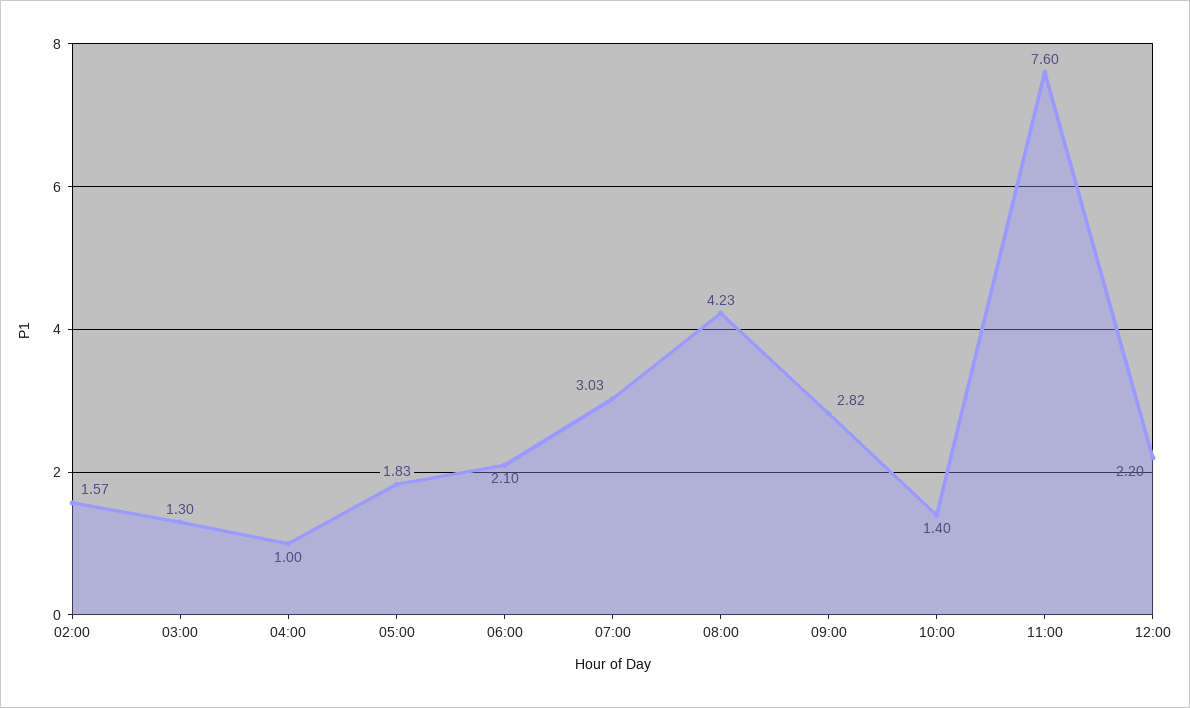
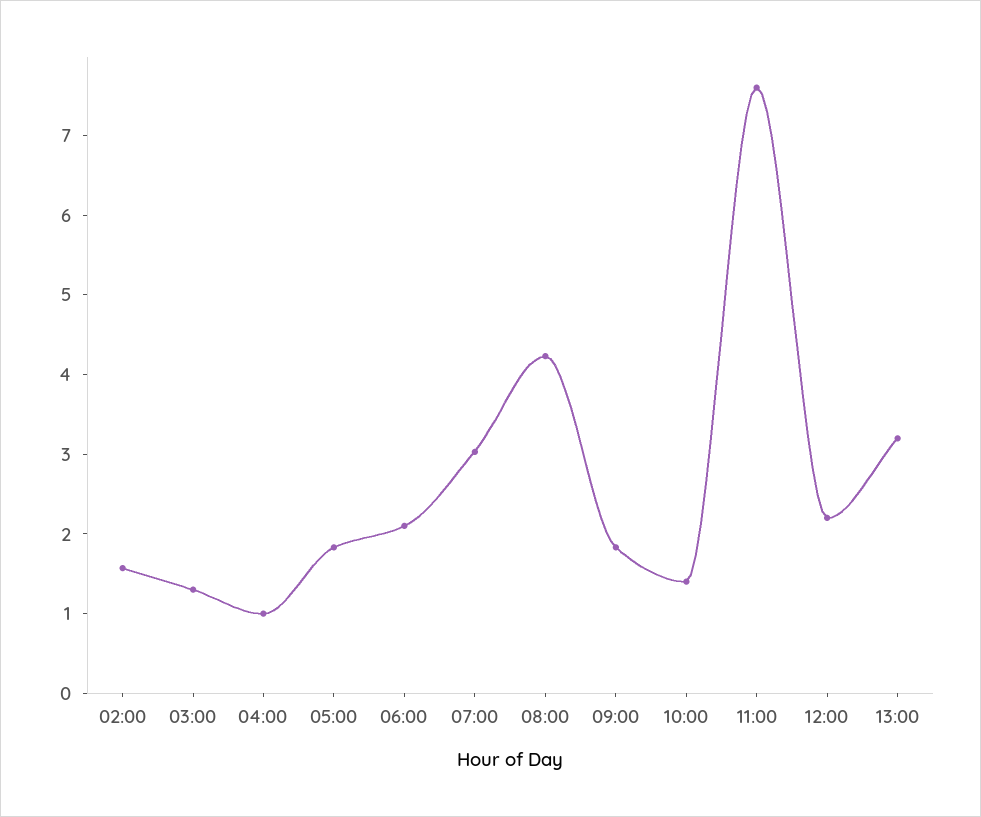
09:00: 2.82 -> 1.8
13:00: none -> 3.2

